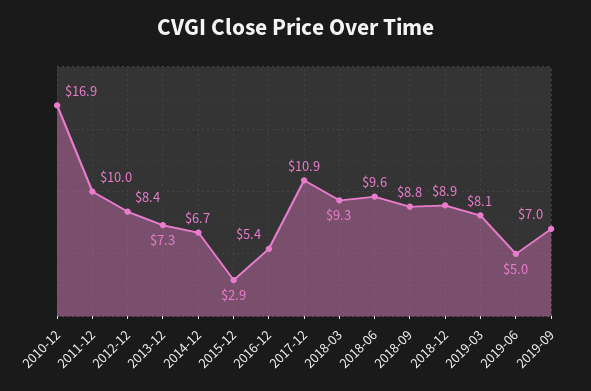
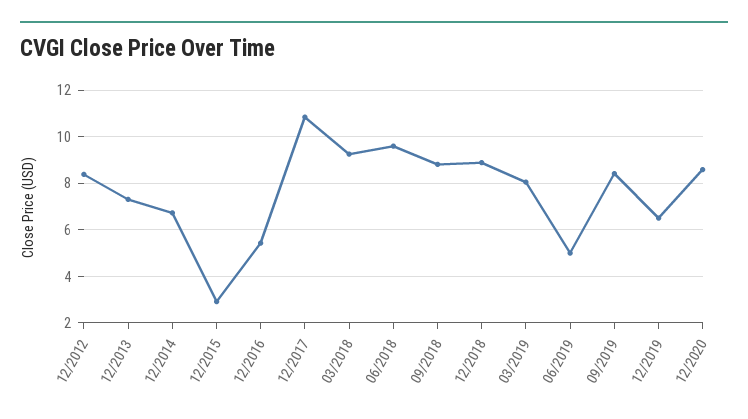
2010-12: 16.9 -> none
2011-12: 10 -> none
2019-09: 7 -> 8.5
12/2019: none -> 6.5
12/2020: none -> 8.5

